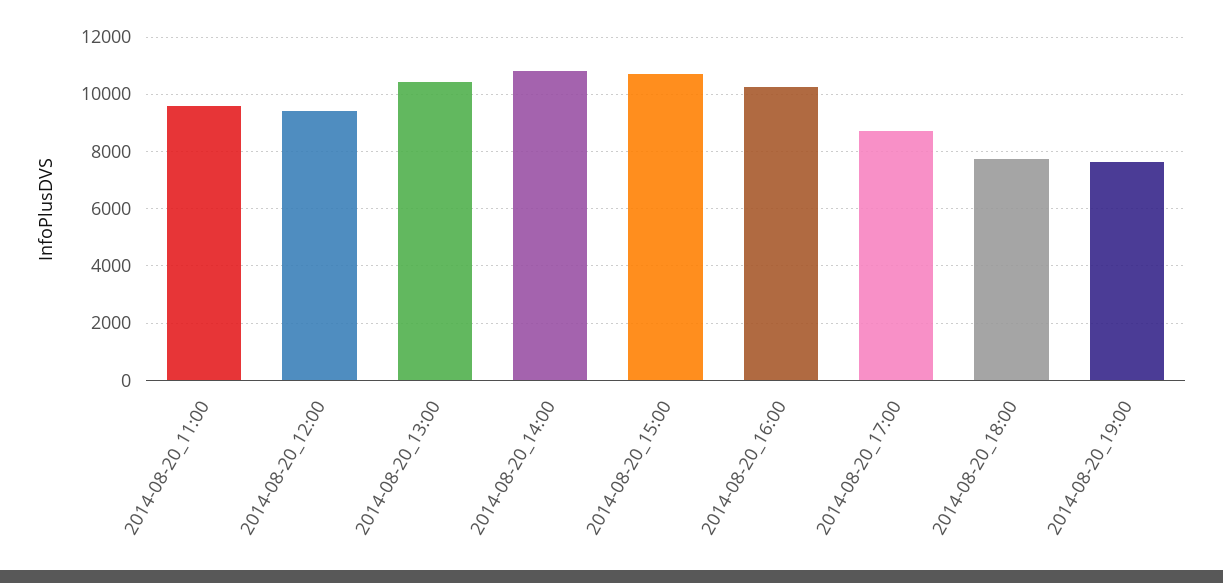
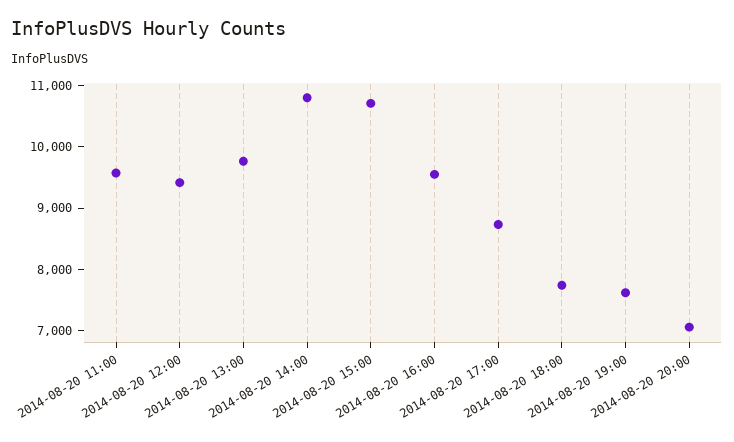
2014-08-20_13:00: 10500 -> 9800
2014-08-20_16:00: 10250 -> 9600
2014-08-20 20:00: none -> 7000

